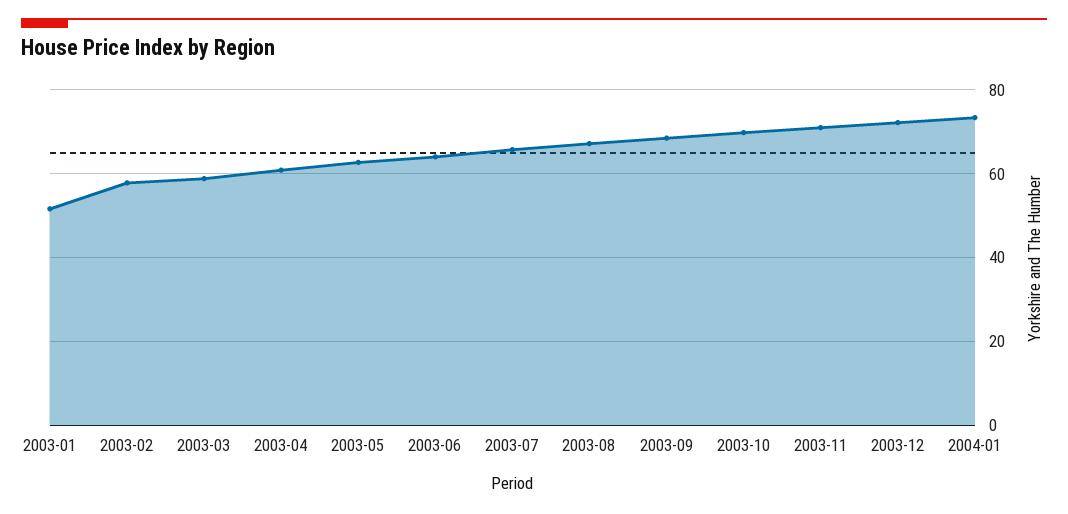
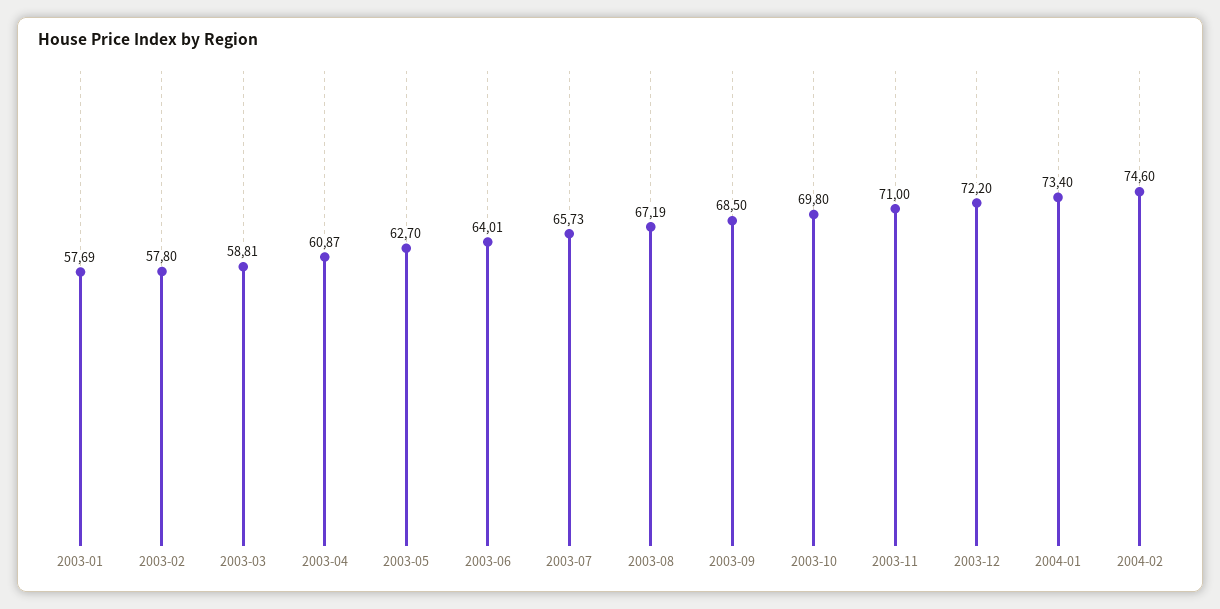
2003-01: 52 -> 57.69
2004-02: none -> 74.6

